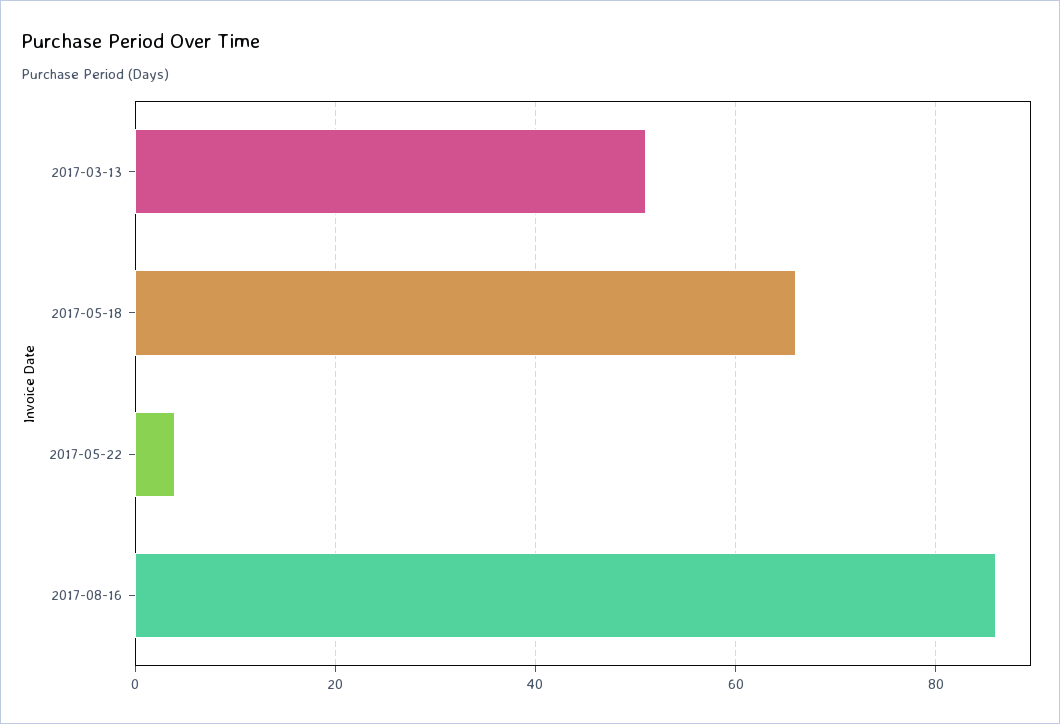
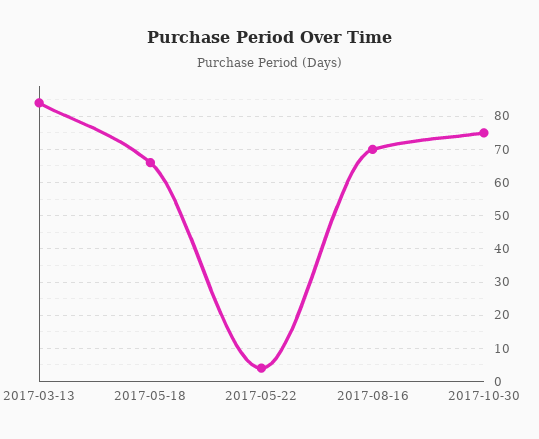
2017-03-13: 50 -> 85
2017-08-16: 85 -> 70
2017-10-30: none -> 75

